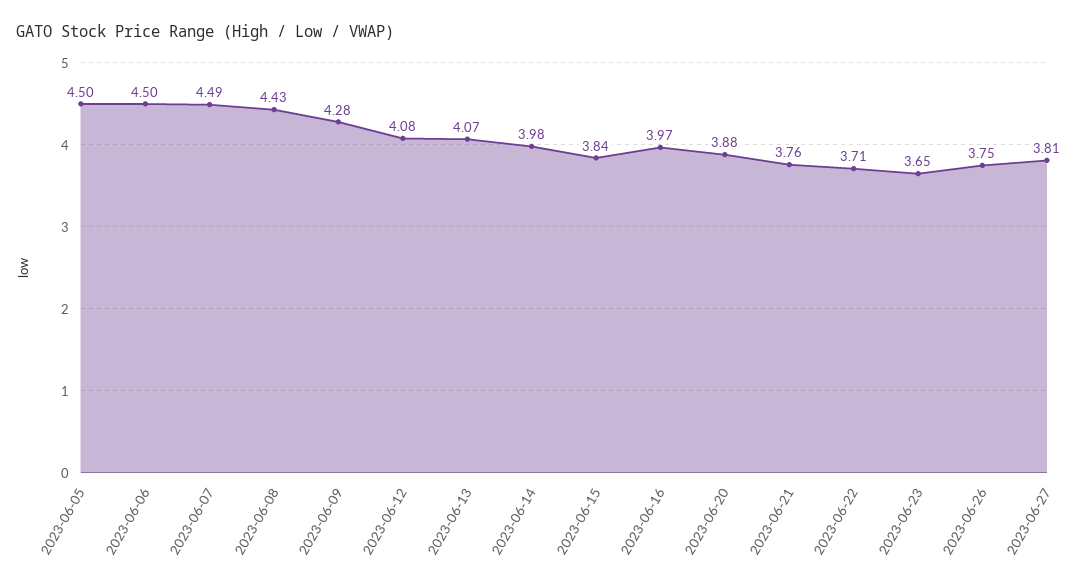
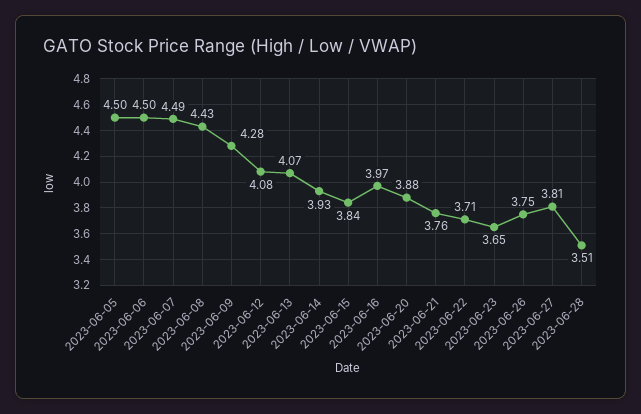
2023-06-14: 3.98 -> 3.93
2023-06-28: none -> 3.51

